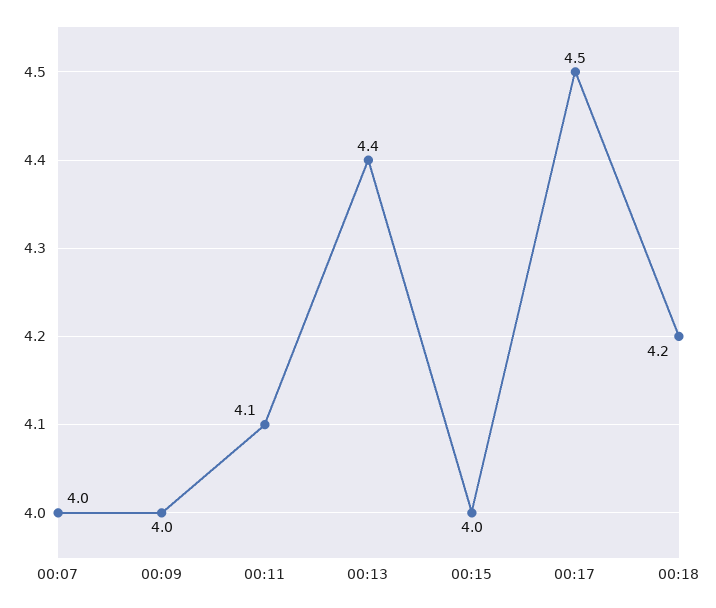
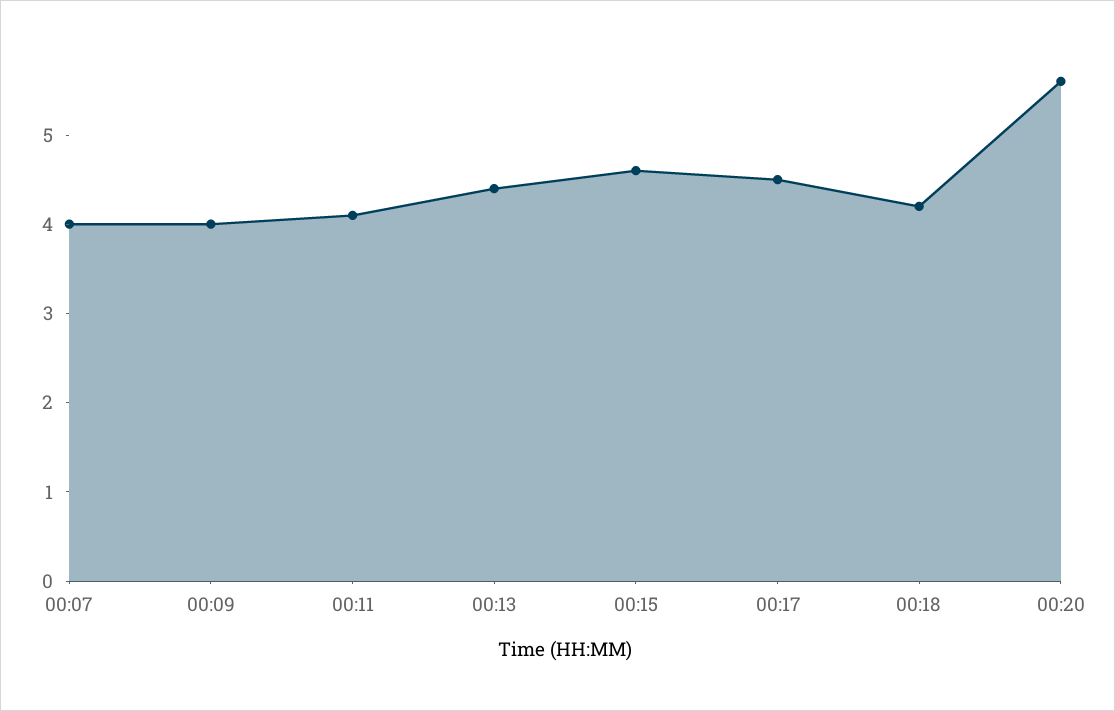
00:15: 4 -> 4.6
00:20: none -> 5.6

